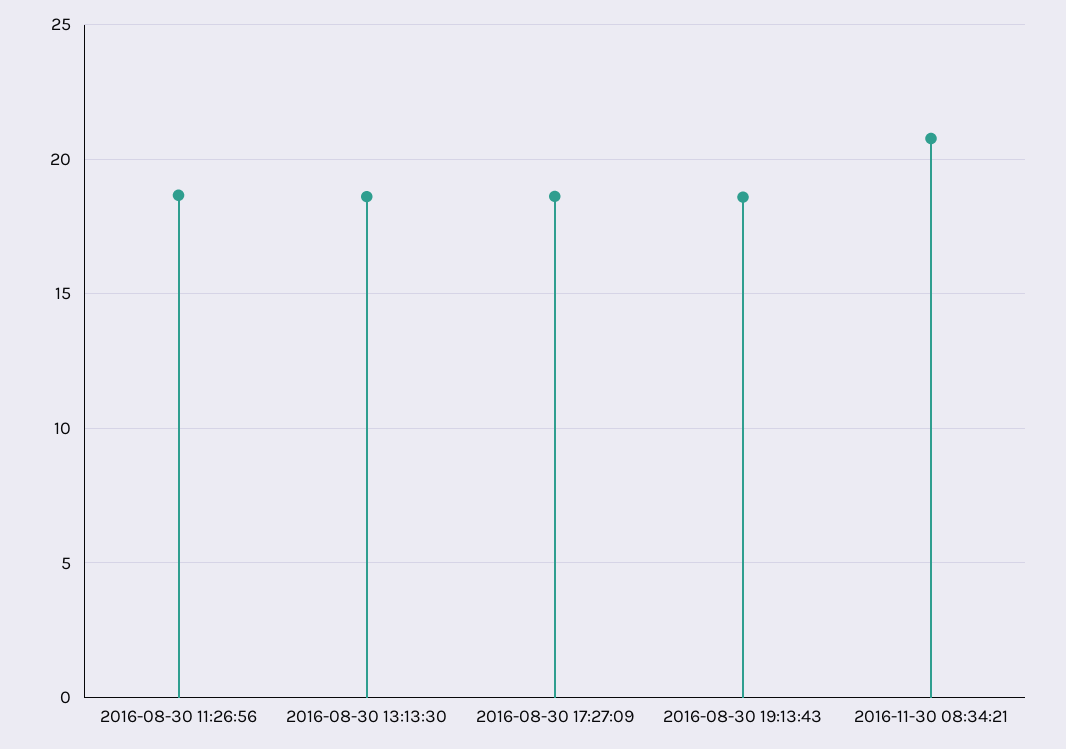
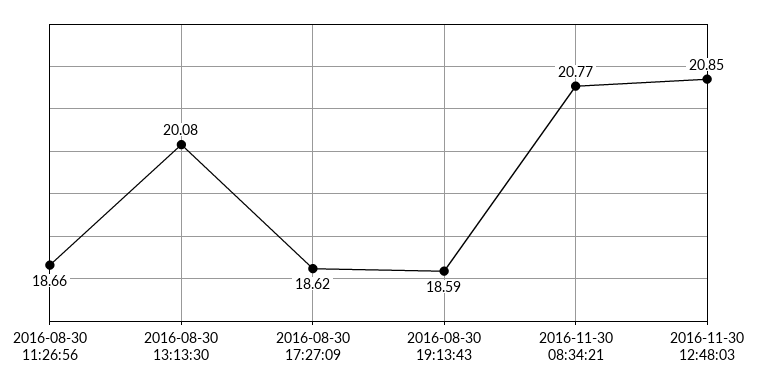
2016-08-30 13:13:30: 18.5 -> 20.08
2016-11-30 12:48:03: none -> 20.85

